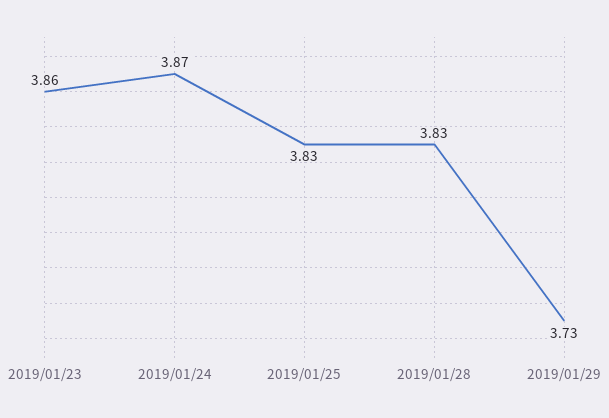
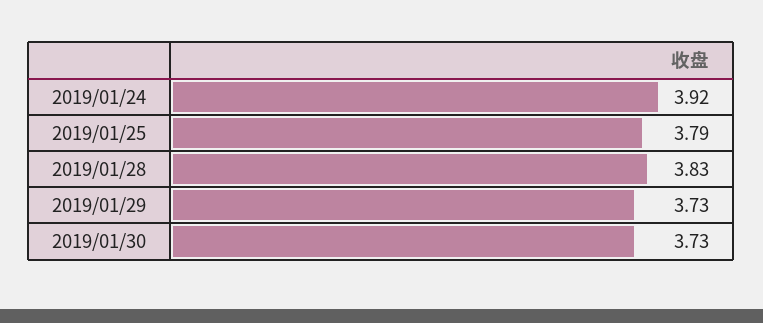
2019/01/23: 3.86 -> none
2019/01/24: 3.87 -> 3.92
2019/01/25: 3.83 -> 3.79
2019/01/30: none -> 3.73

